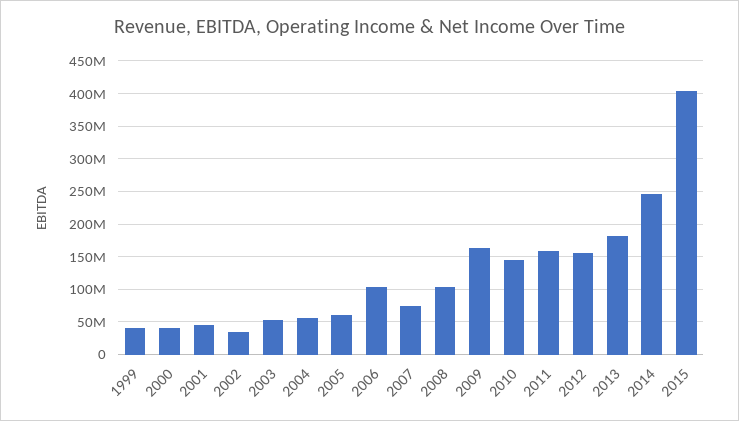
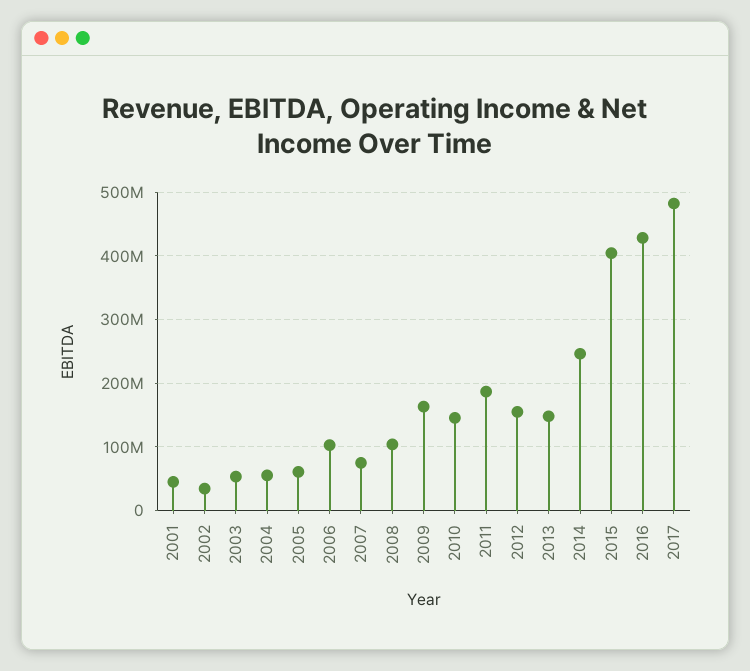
1999: 40000000 -> none
2000: 40000000 -> none
2011: 160000000 -> 190000000
2013: 180000000 -> 150000000
2016: none -> 430000000
2017: none -> 480000000

